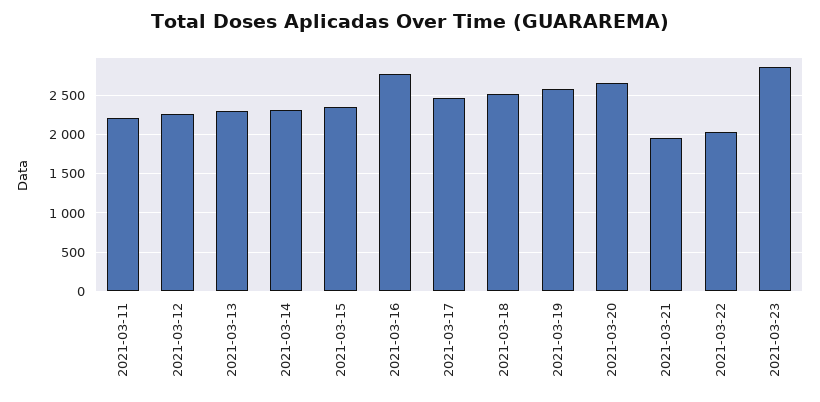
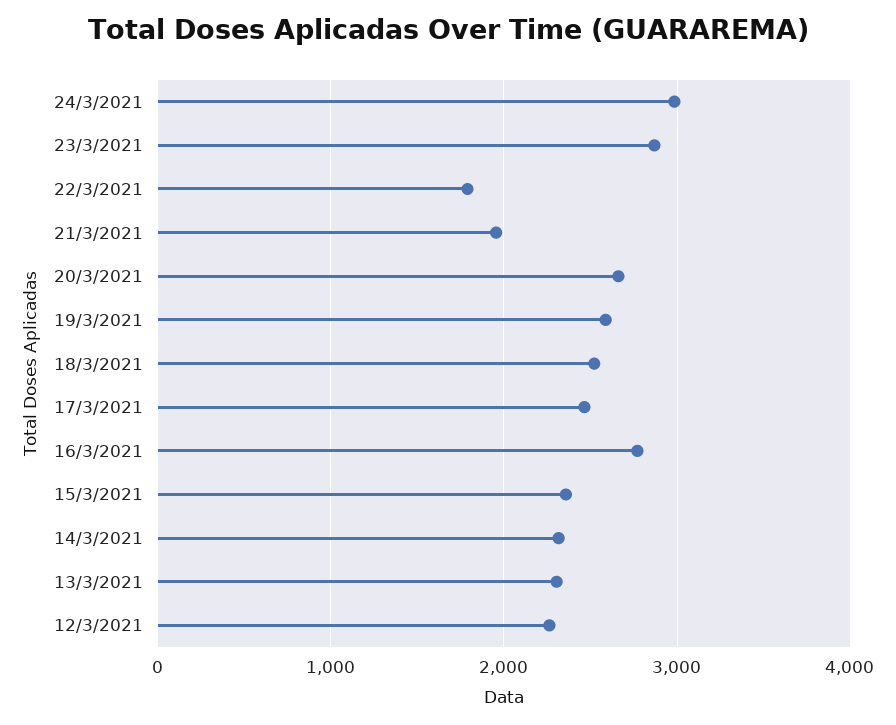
2021-03-11: 2200 -> none
2021-03-22: 2000 -> 1800
24/3/2021: none -> 3000

